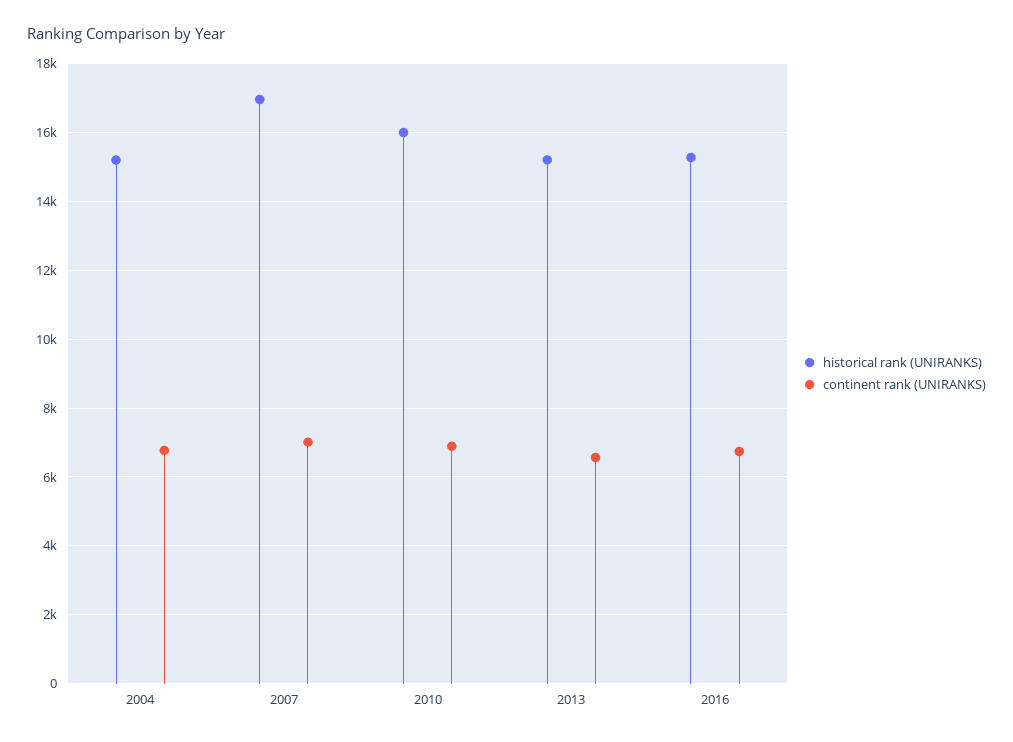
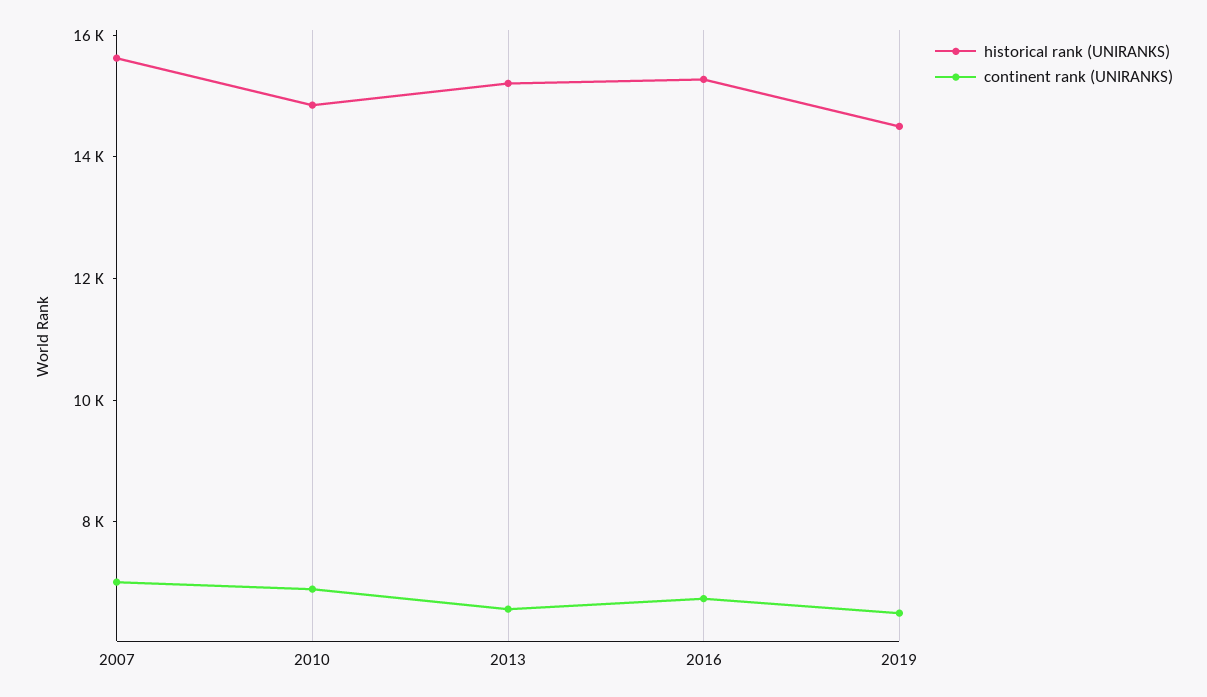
historical rank (UNIRANKS), 2004: 15200 -> none
continent rank (UNIRANKS), 2004: 6800 -> none
historical rank (UNIRANKS), 2007: 17000 -> 15500
historical rank (UNIRANKS), 2010: 16000 -> 15000
historical rank (UNIRANKS), 2019: none -> 14500
continent rank (UNIRANKS), 2019: none -> 6500

